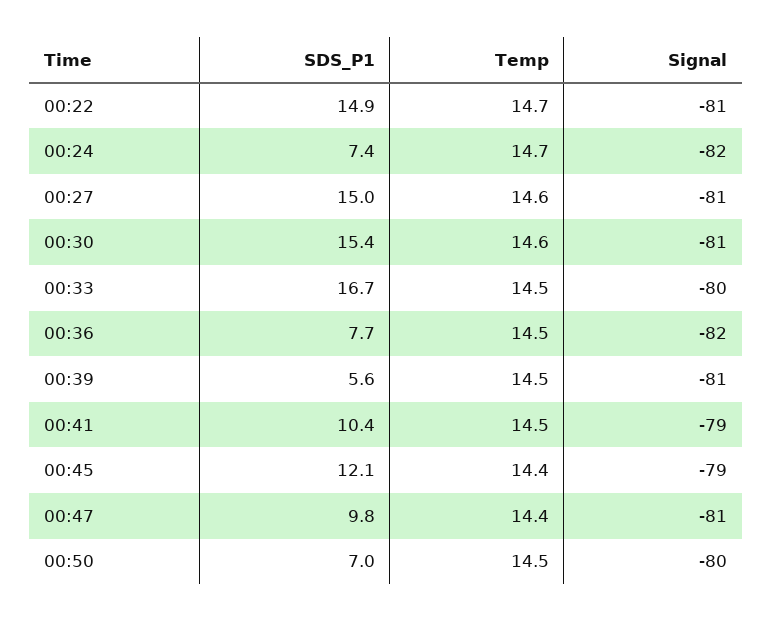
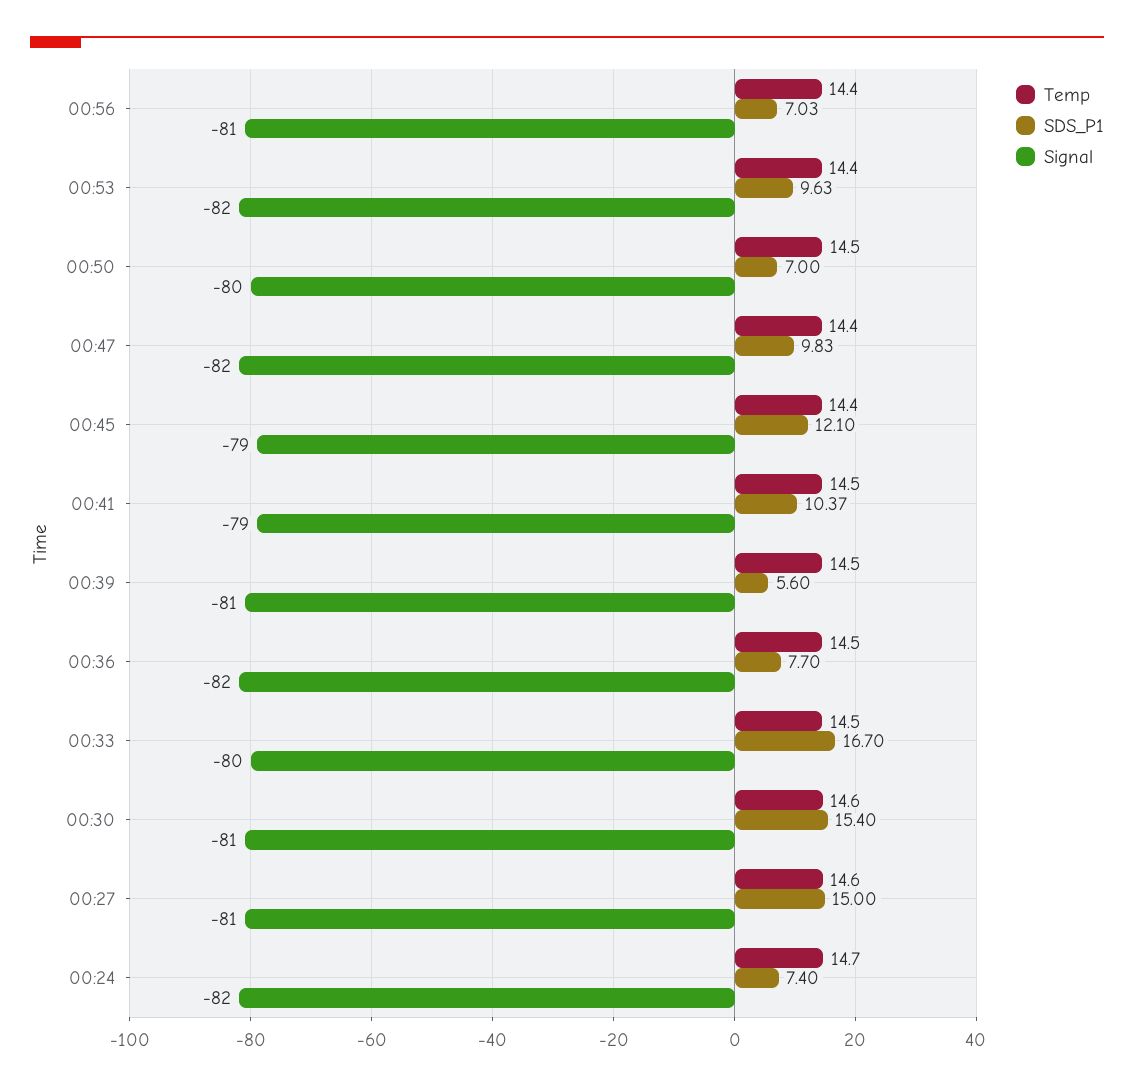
SDS_P1, 00:22: 14.9 -> none
Temp, 00:22: 14.7 -> none
Signal, 00:22: -81 -> none
Signal, 00:47: -81 -> -82
Temp, 00:56: none -> 14.4
SDS_P1, 00:56: none -> 7.03
Signal, 00:56: none -> -81
Temp, 00:53: none -> 14.4
SDS_P1, 00:53: none -> 9.63
Signal, 00:53: none -> -82

